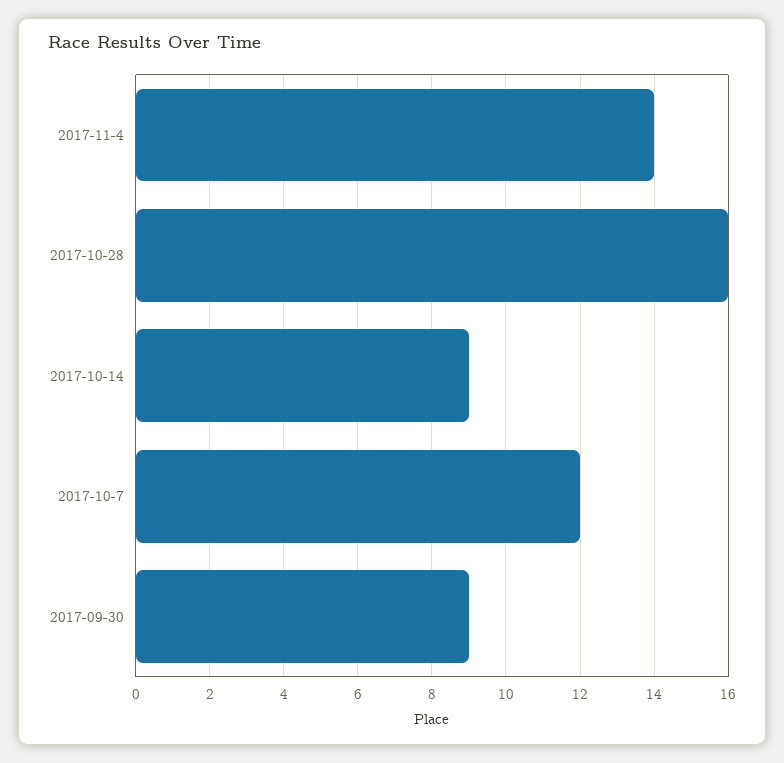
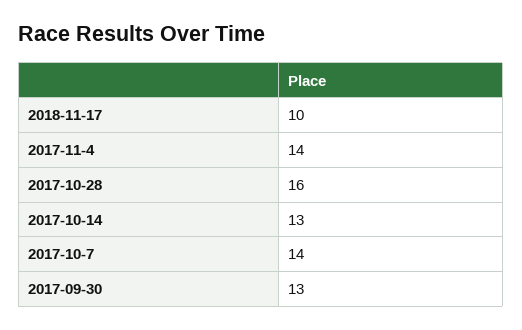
2017-10-14: 9 -> 13
2017-10-7: 12 -> 14
2017-09-30: 9 -> 13
2018-11-17: none -> 10

